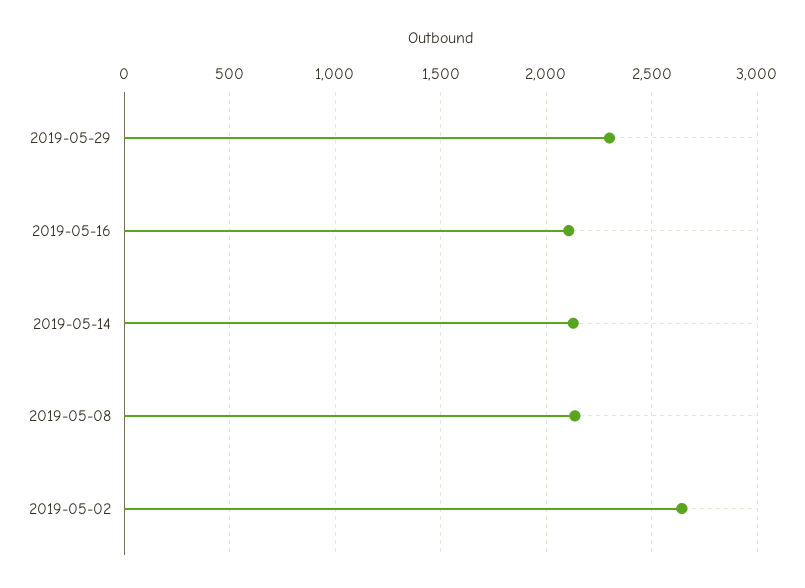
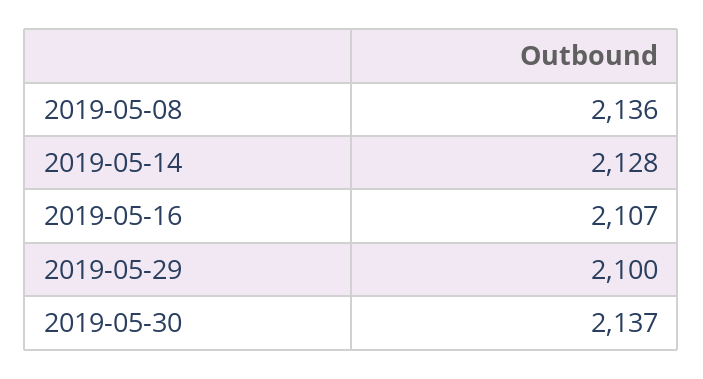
2019-05-29: 2300 -> 2100
2019-05-02: 2650 -> none
2019-05-30: none -> 2137

